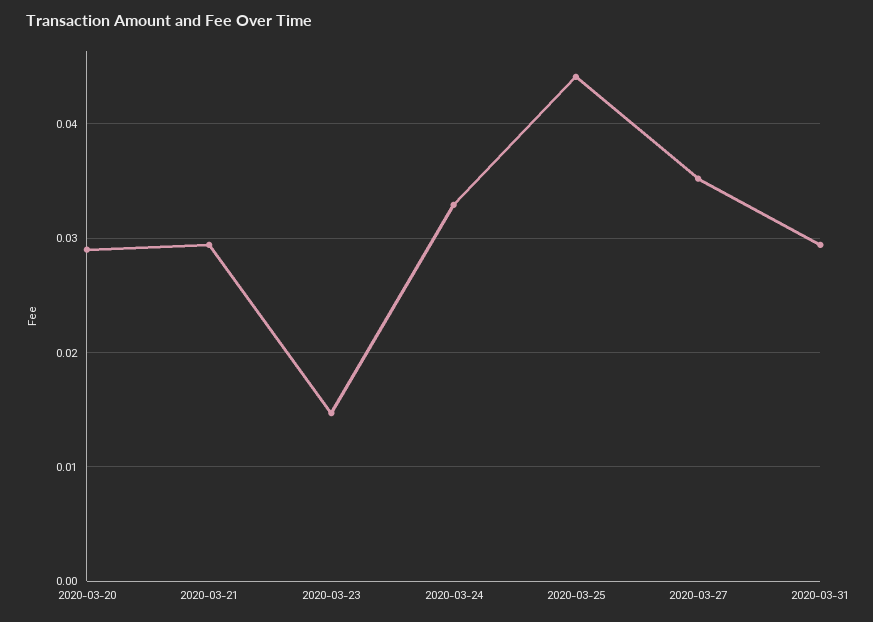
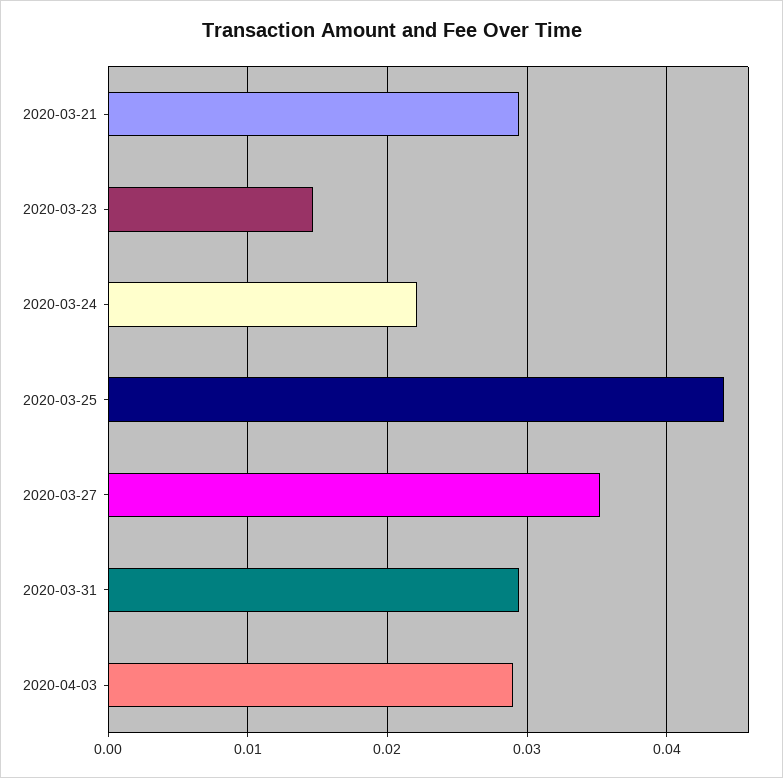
2020-03-20: 0.029 -> none
2020-03-24: 0.033 -> 0.022
2020-04-03: none -> 0.029

